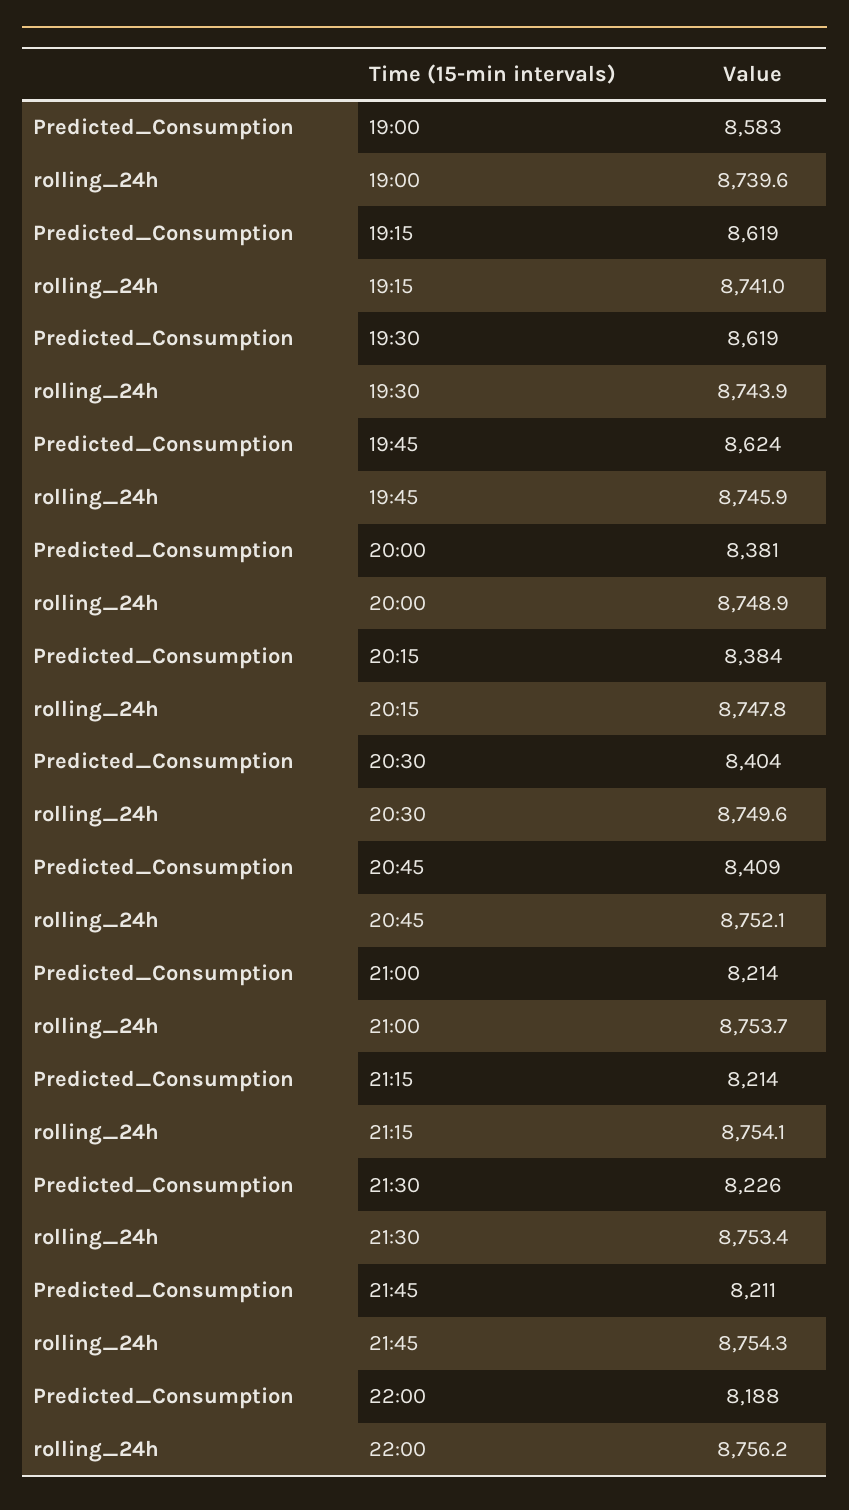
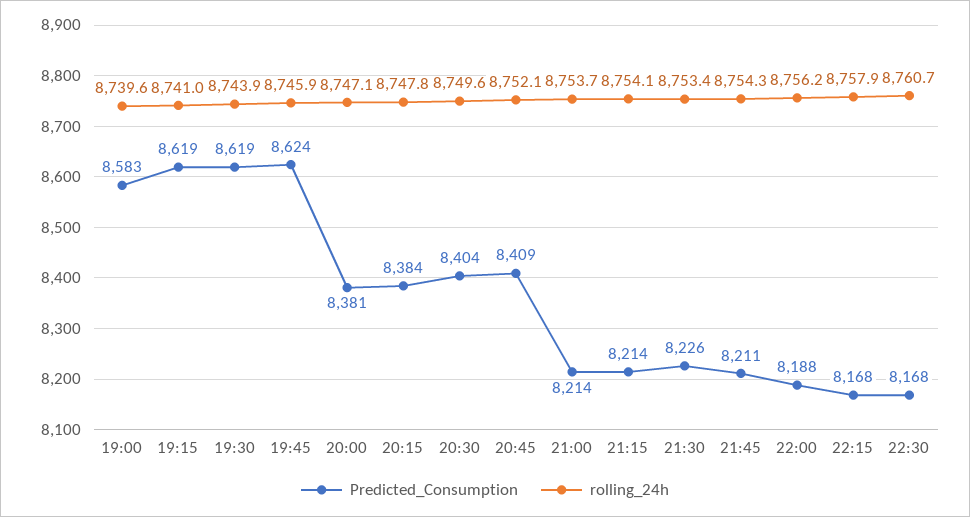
rolling_24h, 20:00: 8748.9 -> 8747.1
Predicted_Consumption, 22:15: none -> 8168
rolling_24h, 22:15: none -> 8757.9
Predicted_Consumption, 22:30: none -> 8168
rolling_24h, 22:30: none -> 8760.7

